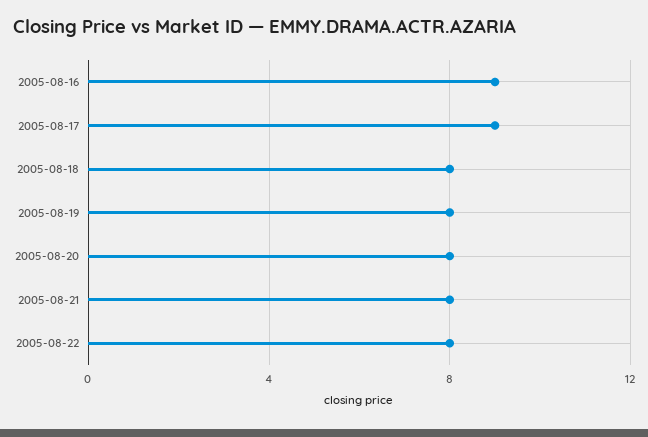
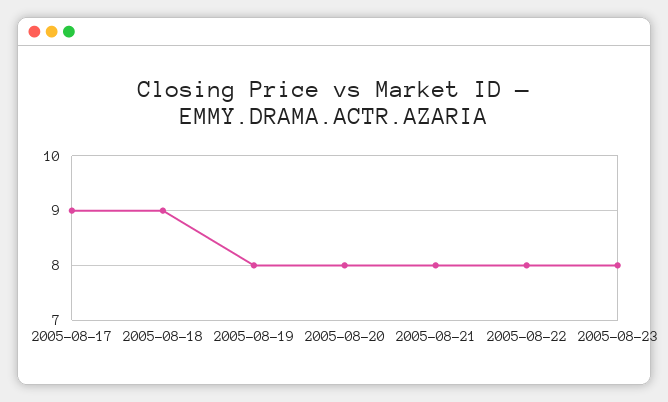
2005-08-16: 9 -> none
2005-08-18: 8 -> 9
2005-08-23: none -> 8

